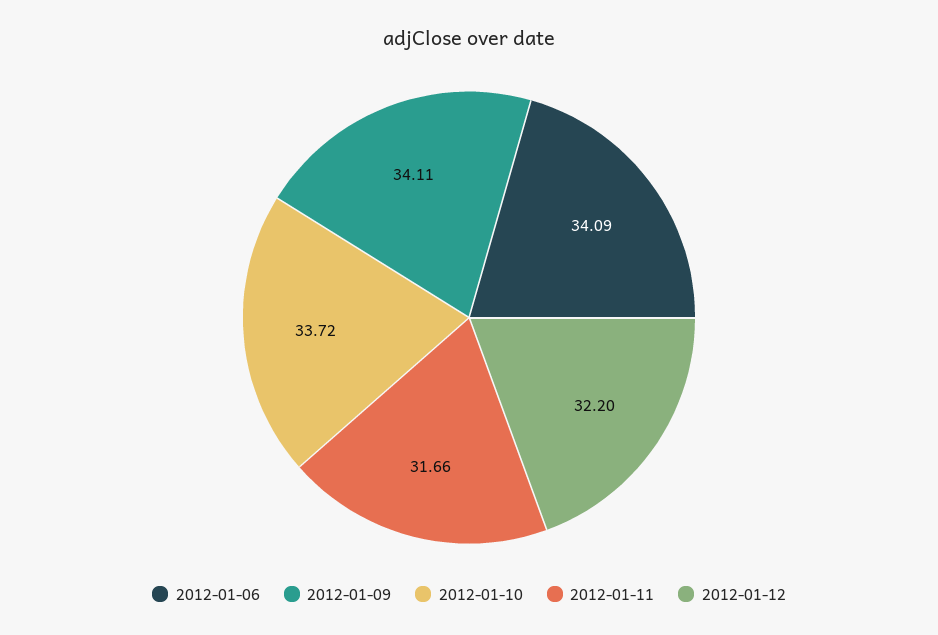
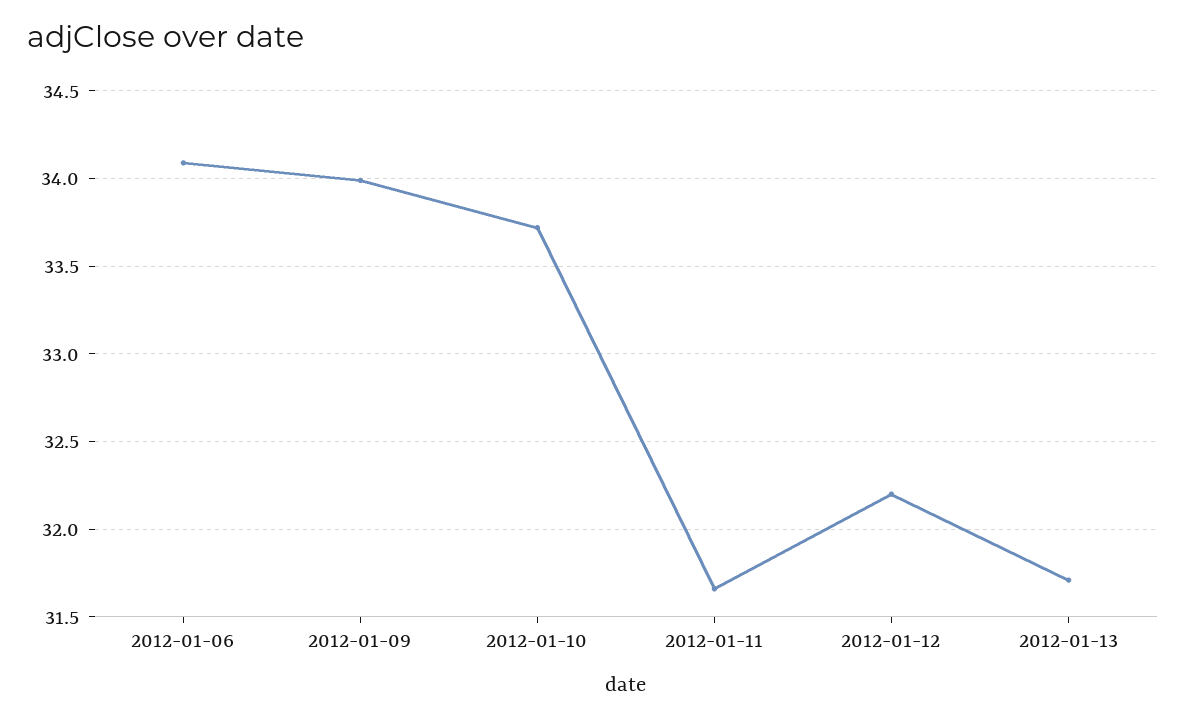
2012-01-09: 34.11 -> 34
2012-01-13: none -> 31.7

